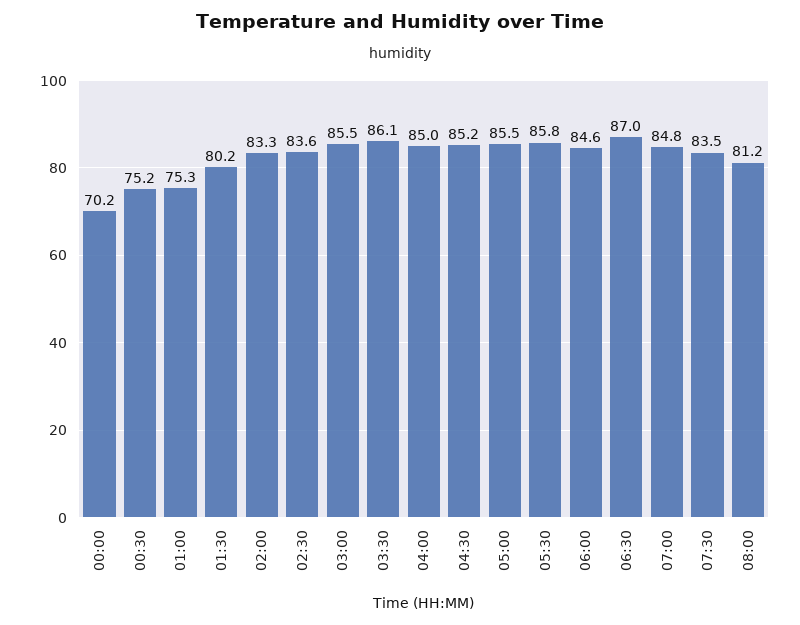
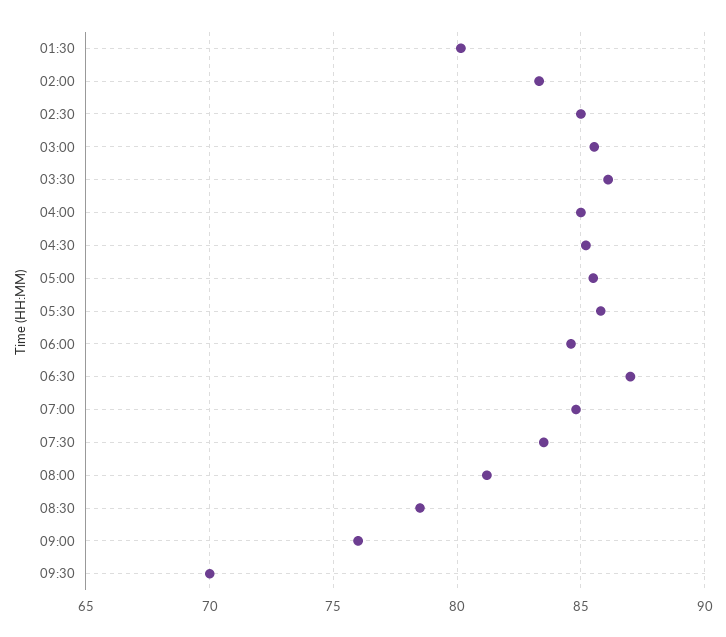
00:00: 70.2 -> none
00:30: 75.2 -> none
01:00: 75.3 -> none
02:30: 83.6 -> 85
08:30: none -> 78.5
09:00: none -> 76
09:30: none -> 70

